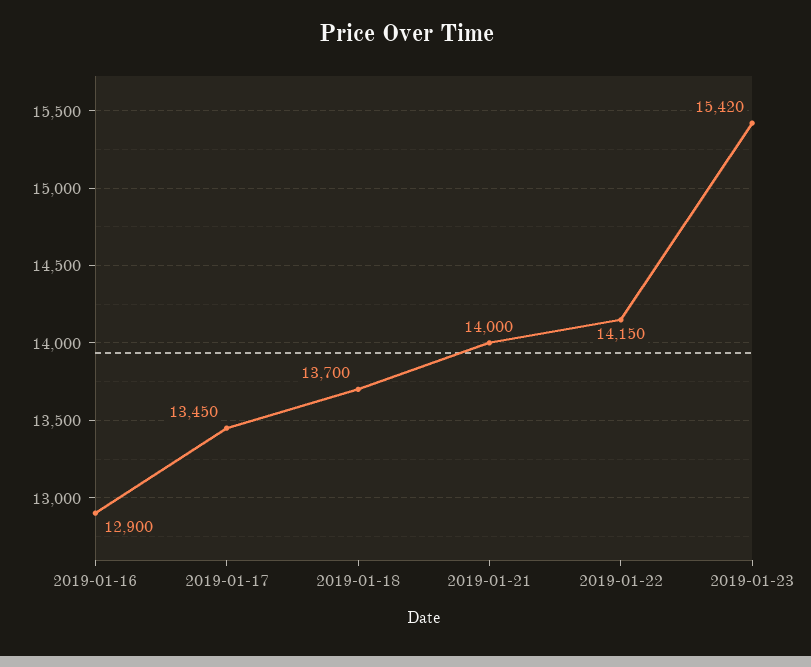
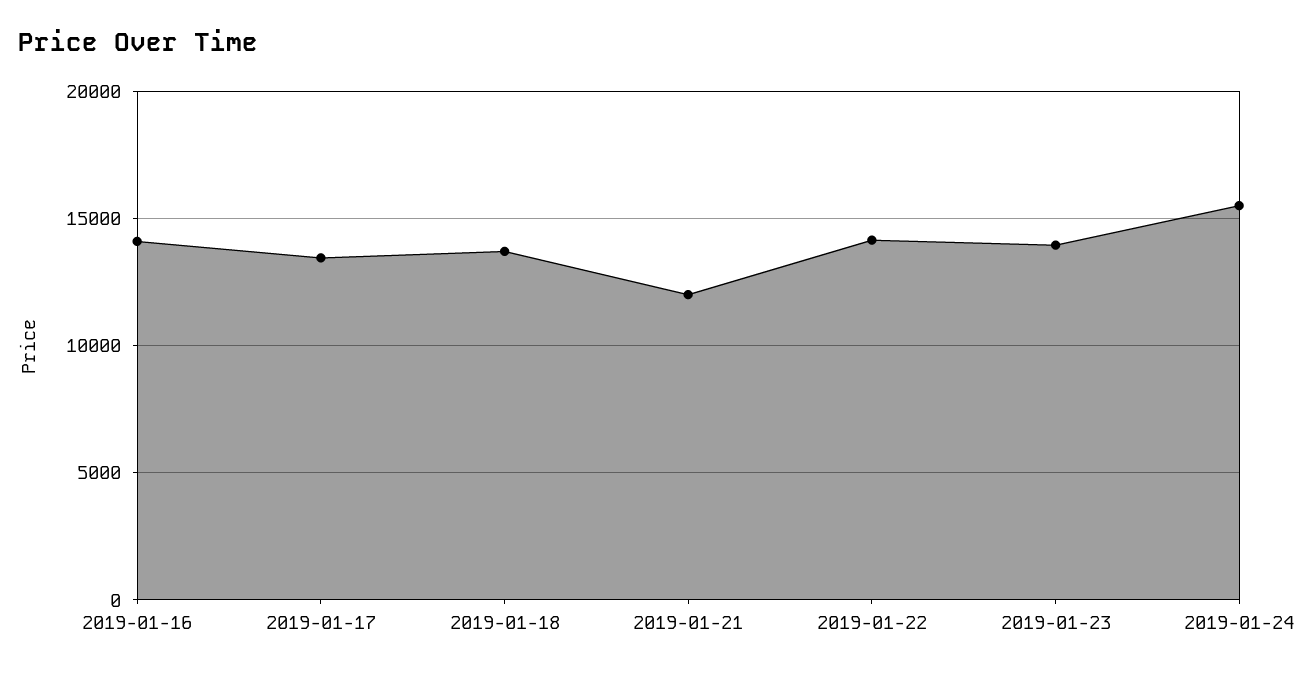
2019-01-16: 12900 -> 14000
2019-01-21: 14000 -> 12000
2019-01-23: 15420 -> 14000
2019-01-24: none -> 15500

